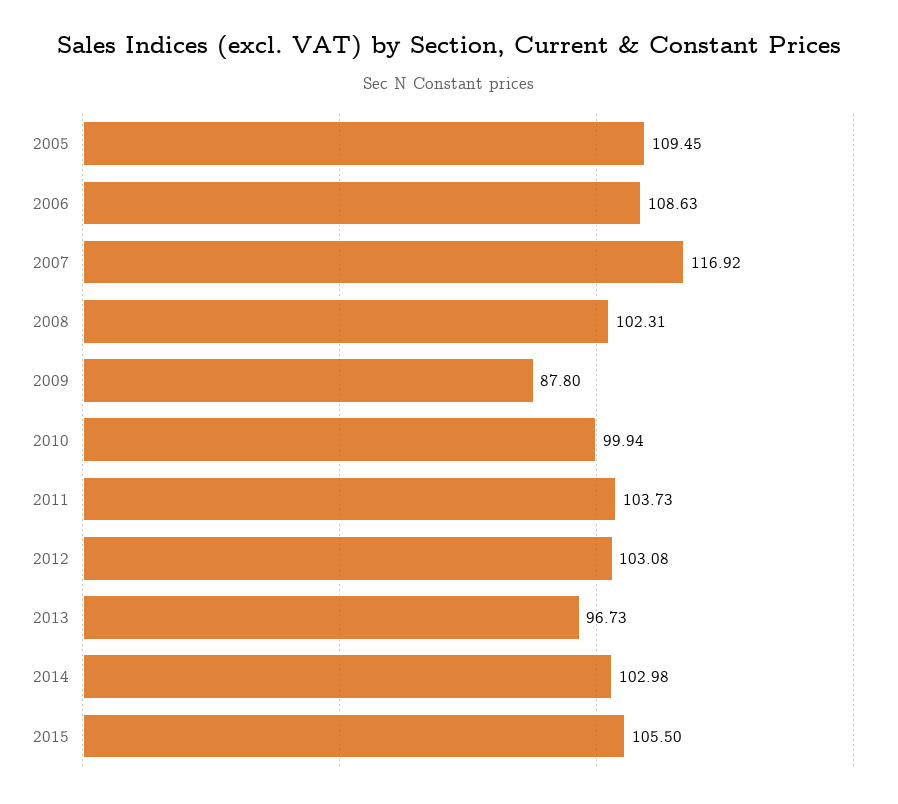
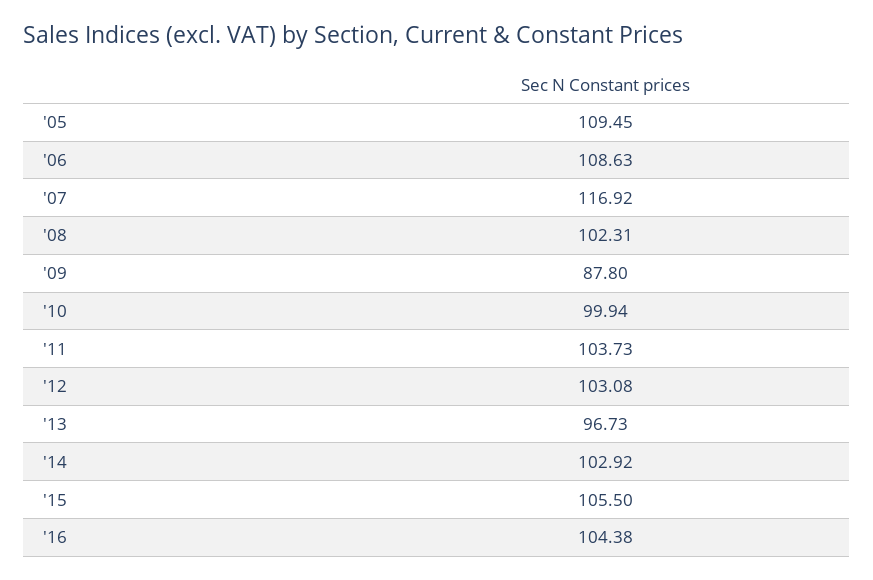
2014: 102.98 -> 102.92
'16: none -> 104.38

